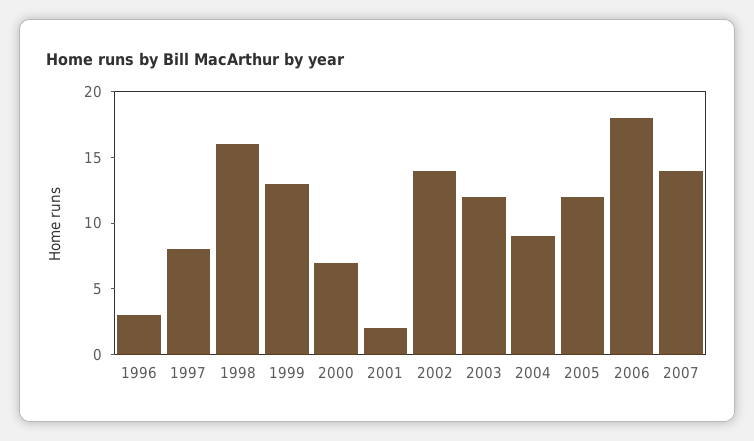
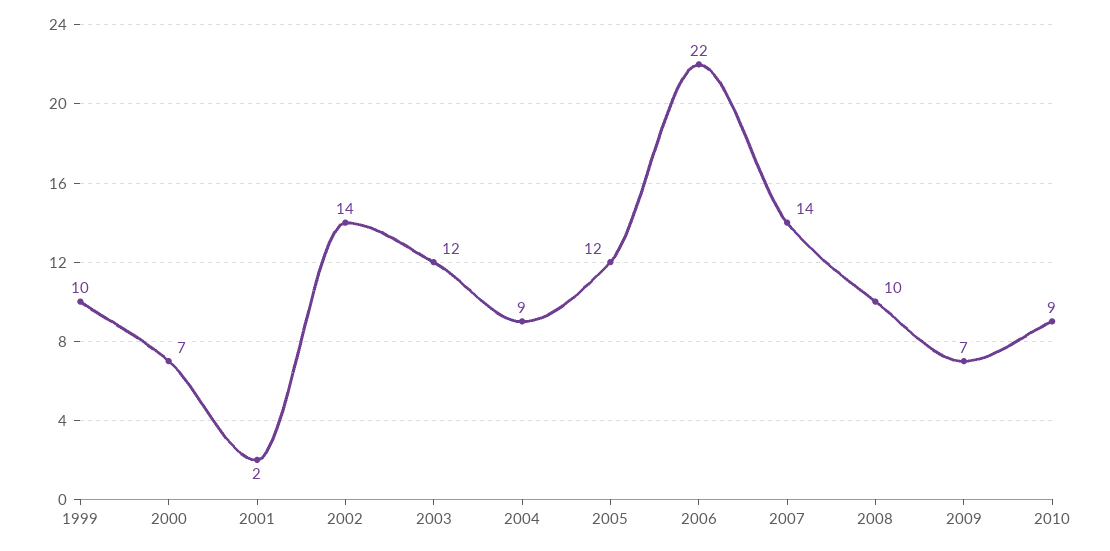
1996: 3 -> none
1997: 8 -> none
1998: 16 -> none
1999: 13 -> 10
2006: 18 -> 22
2008: none -> 10
2009: none -> 7
2010: none -> 9

